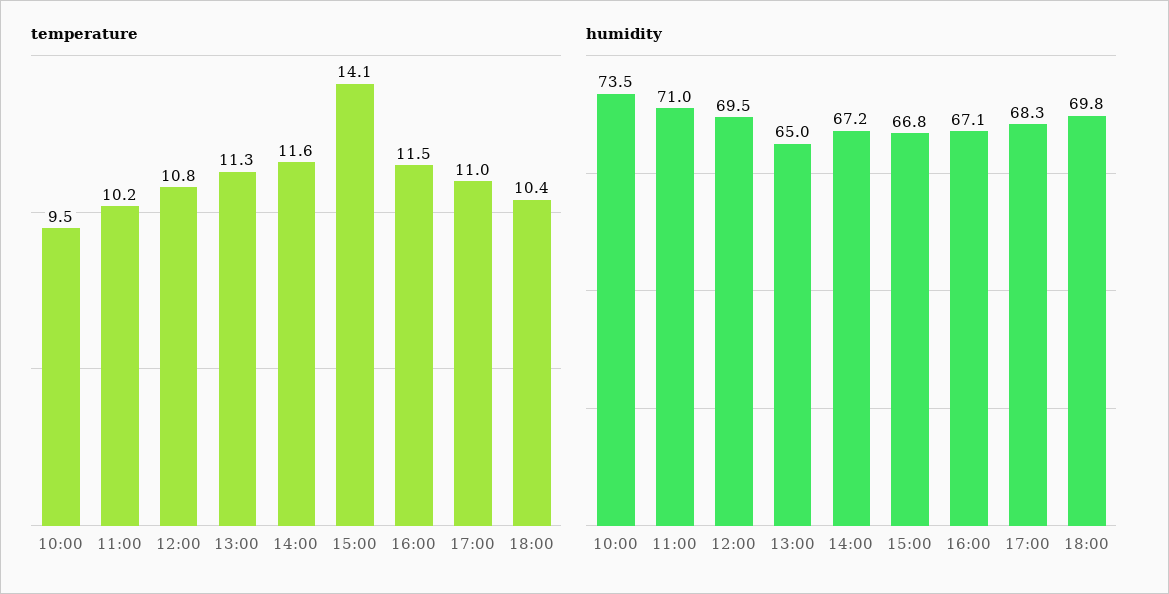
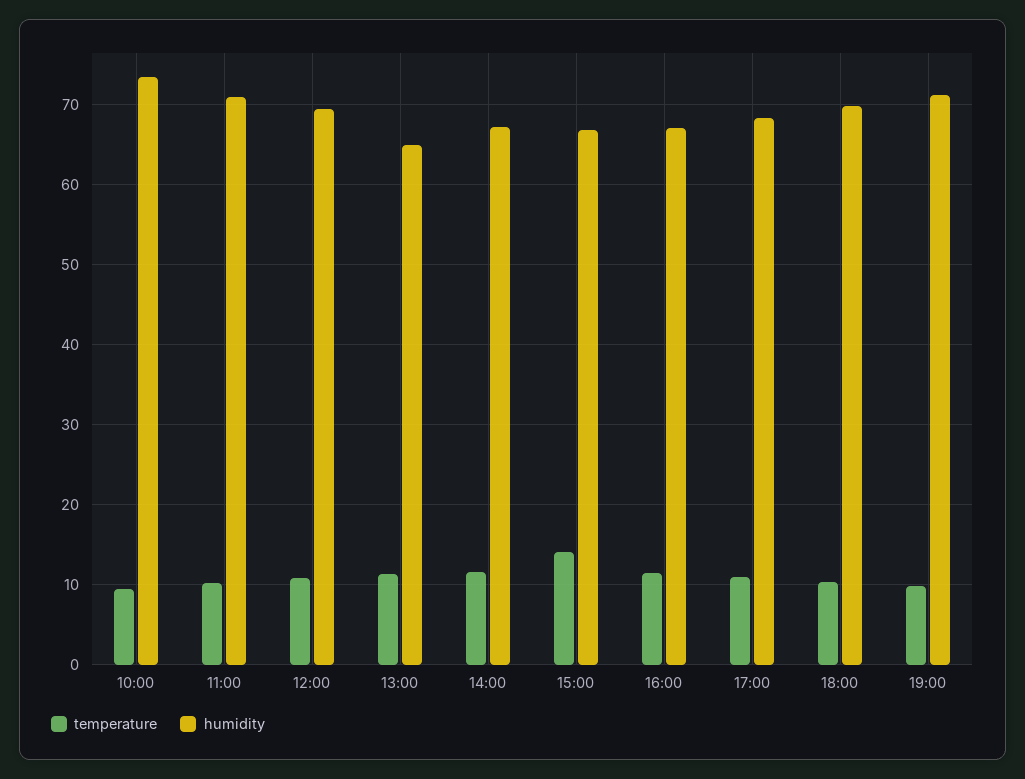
temperature, 19:00: none -> 10
humidity, 19:00: none -> 71

